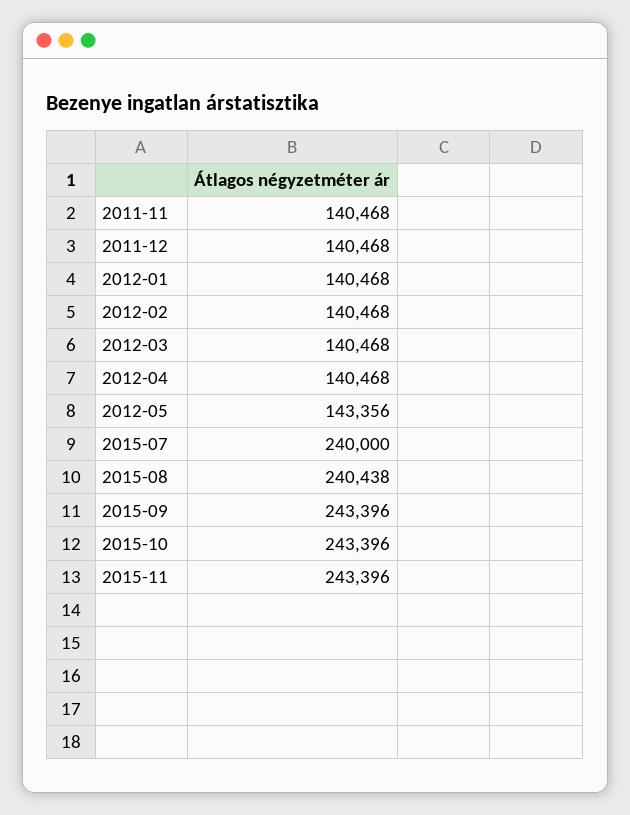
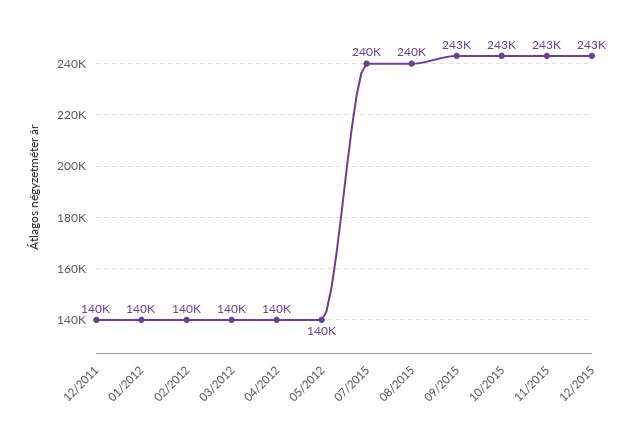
2011-11: 140468 -> none
2012-05: 143356 -> 140000
12/2015: none -> 243000

